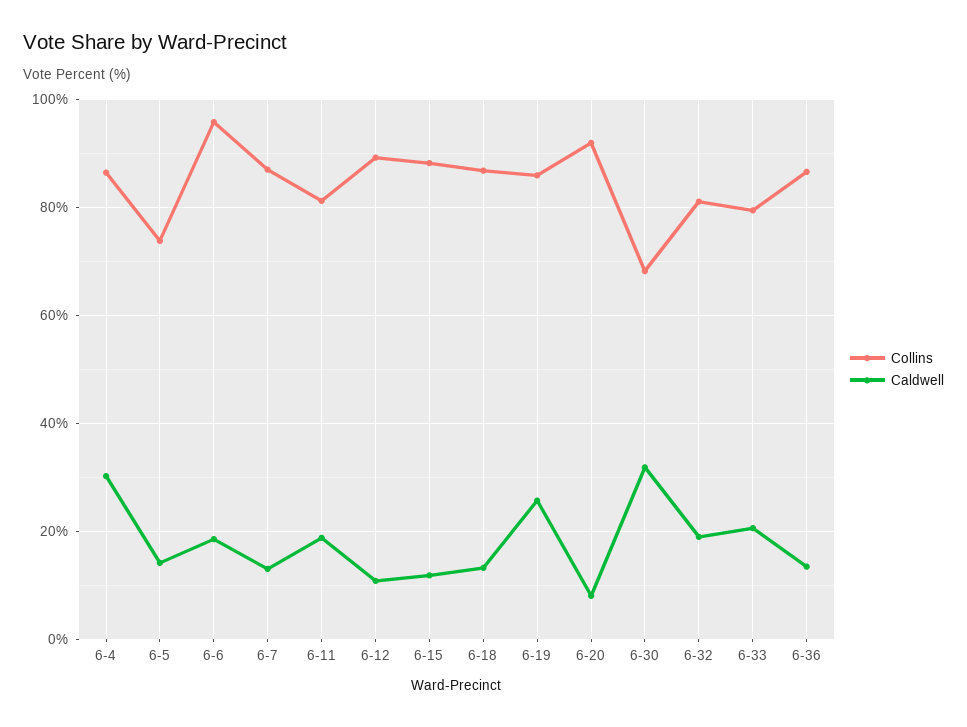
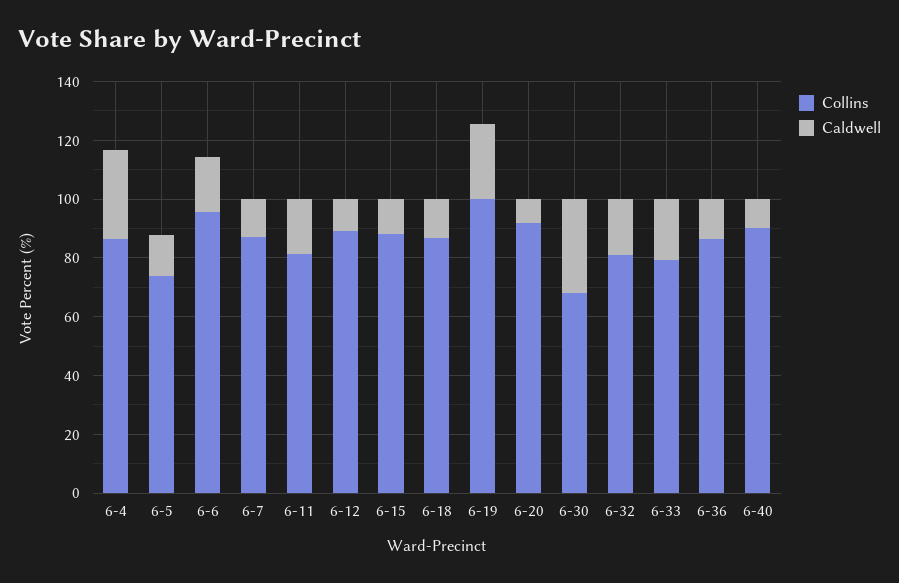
Collins, 6-19: 86 -> 100
Collins, 6-40: none -> 90
Caldwell, 6-40: none -> 10

